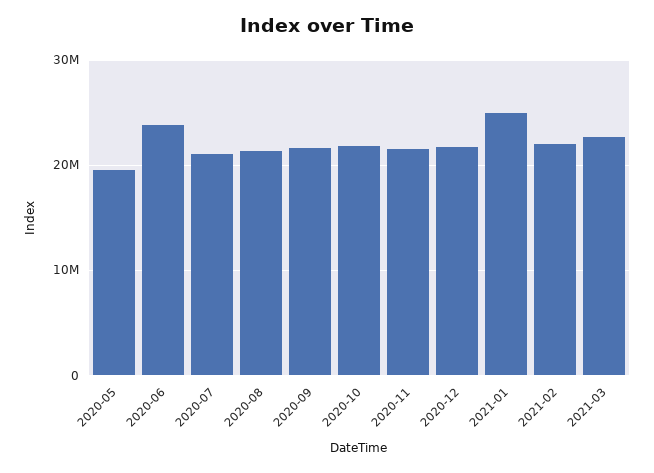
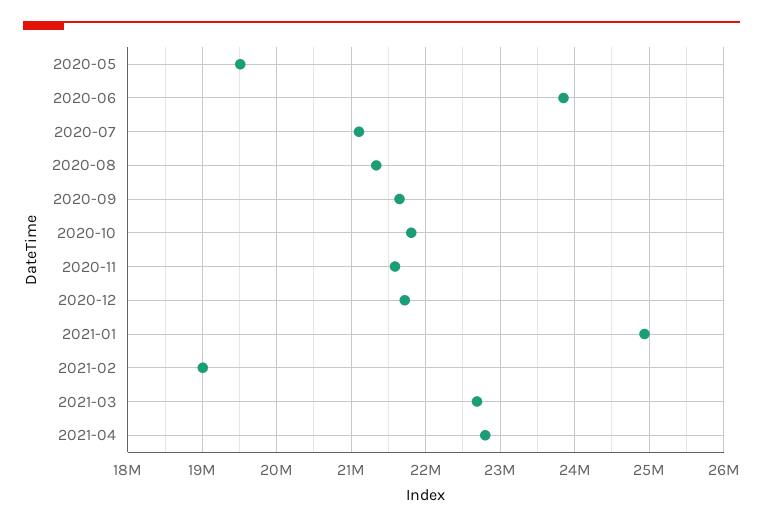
2021-02: 22000000 -> 19000000
2021-04: none -> 22800000

